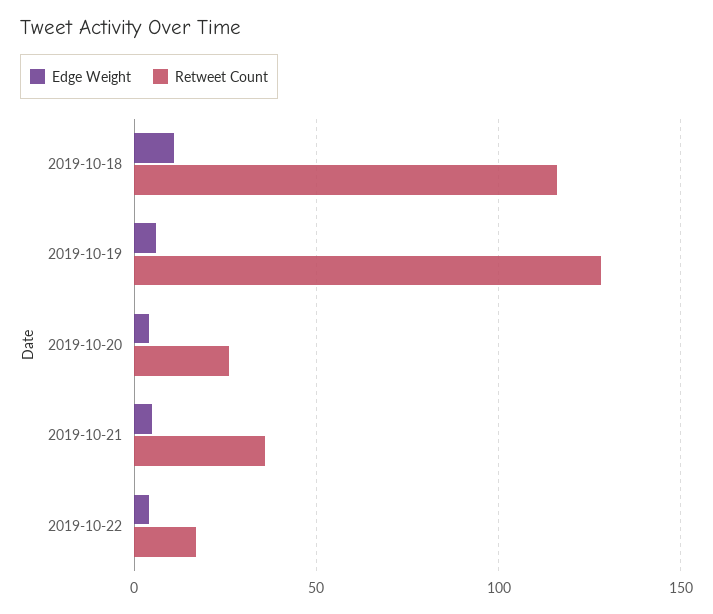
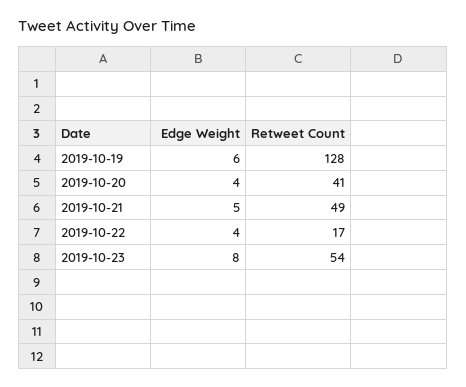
Edge Weight, 2019-10-18: 10 -> none
Retweet Count, 2019-10-18: 115 -> none
Retweet Count, 2019-10-20: 25 -> 41
Retweet Count, 2019-10-21: 35 -> 49
Edge Weight, 2019-10-23: none -> 8
Retweet Count, 2019-10-23: none -> 54

